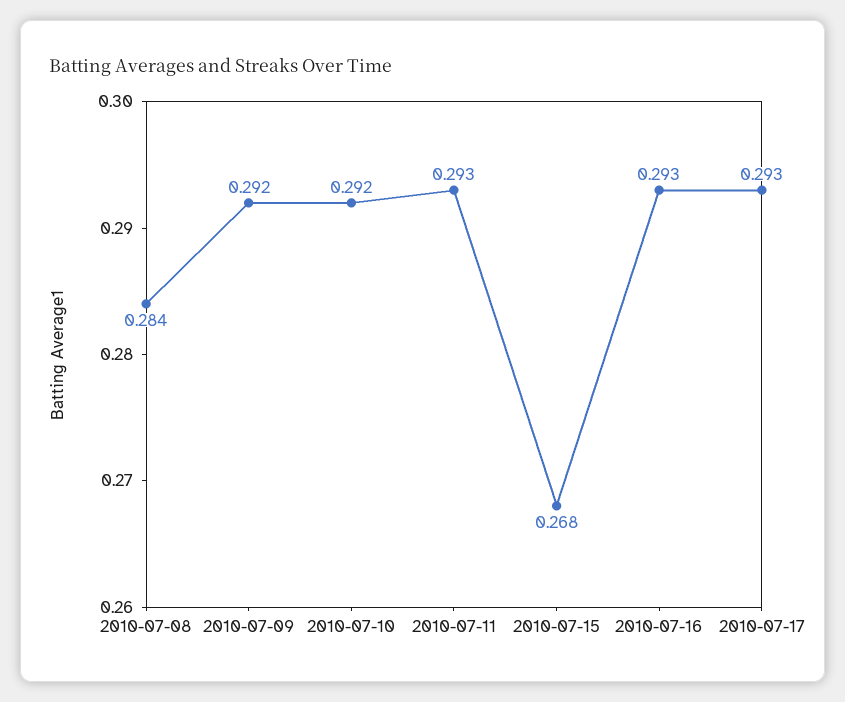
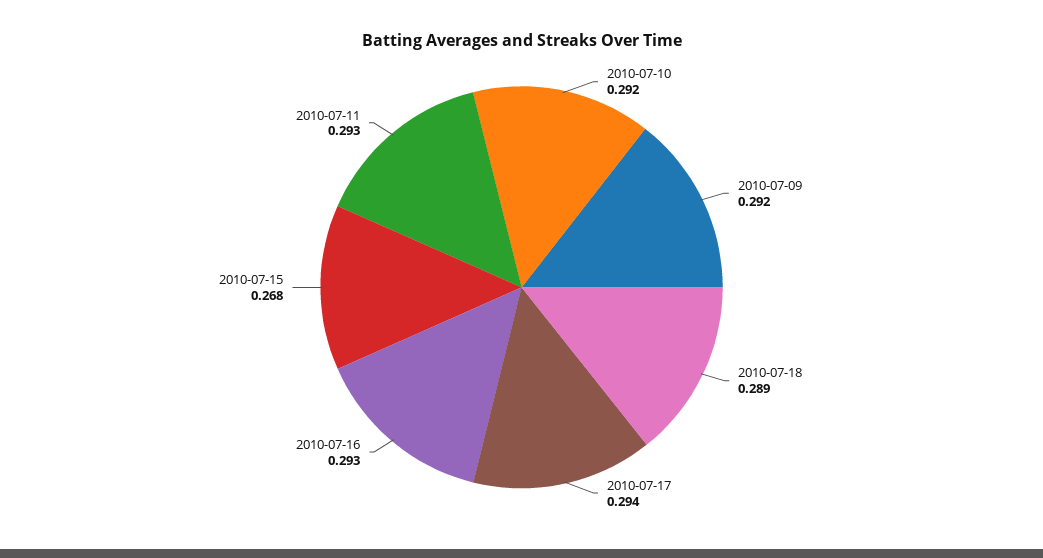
2010-07-08: 0.284 -> none
2010-07-17: 0.293 -> 0.294
2010-07-18: none -> 0.289

